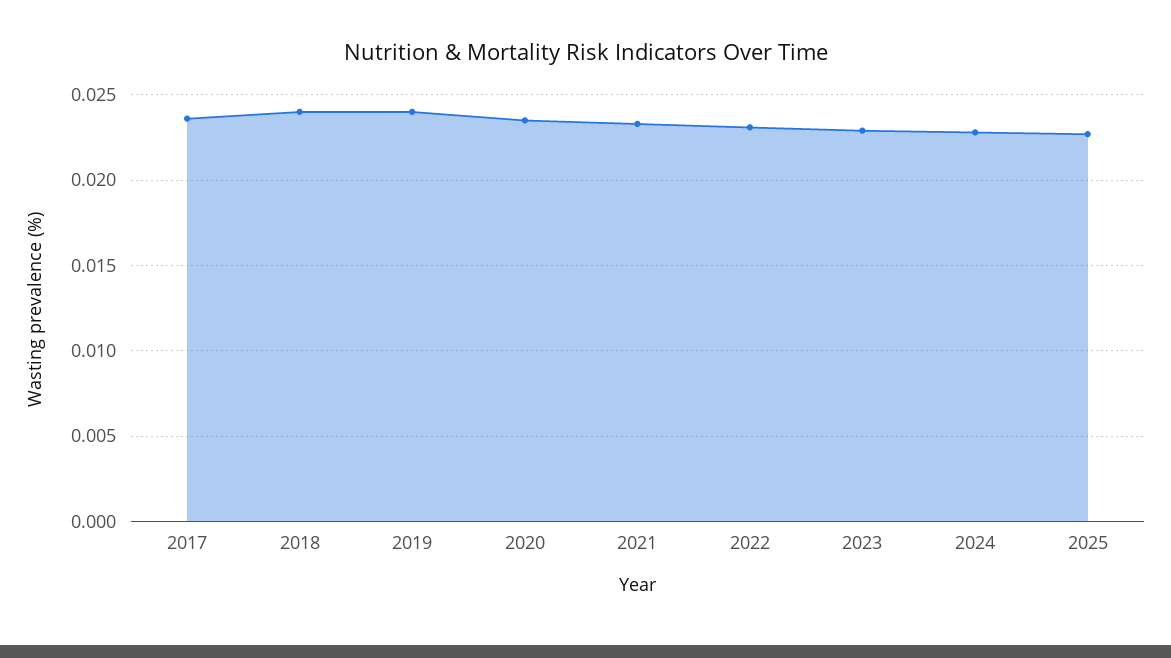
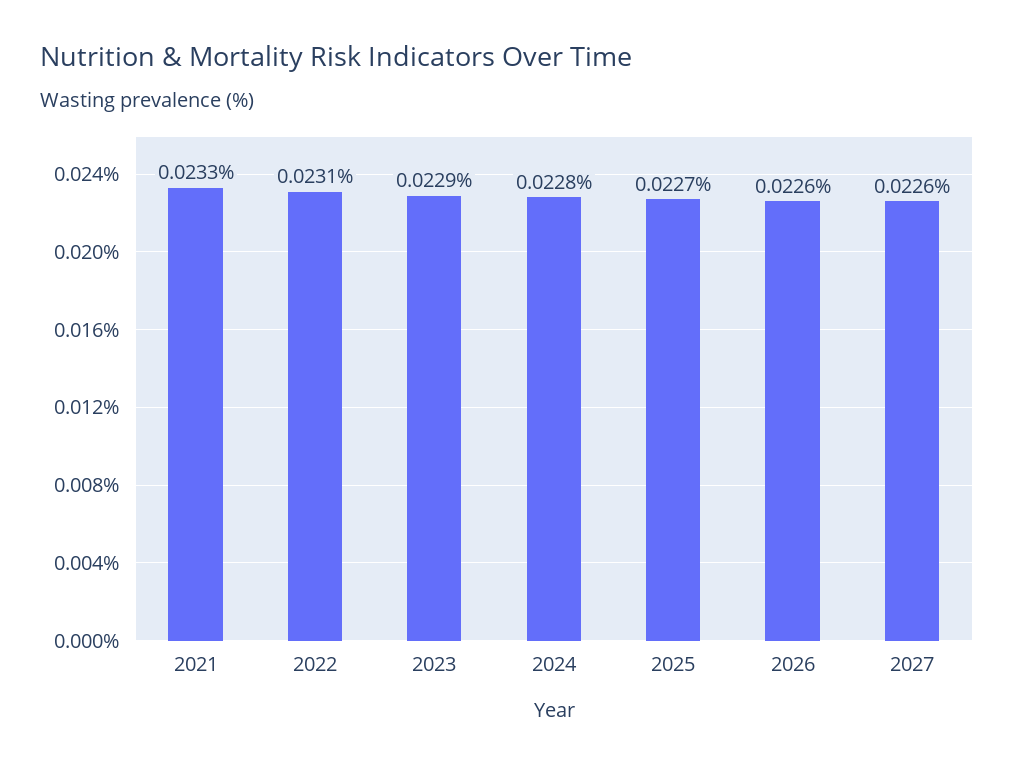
2017: 0.0235 -> none
2018: 0.024 -> none
2019: 0.024 -> none
2020: 0.0235 -> none
2026: none -> 0.0226
2027: none -> 0.0226

